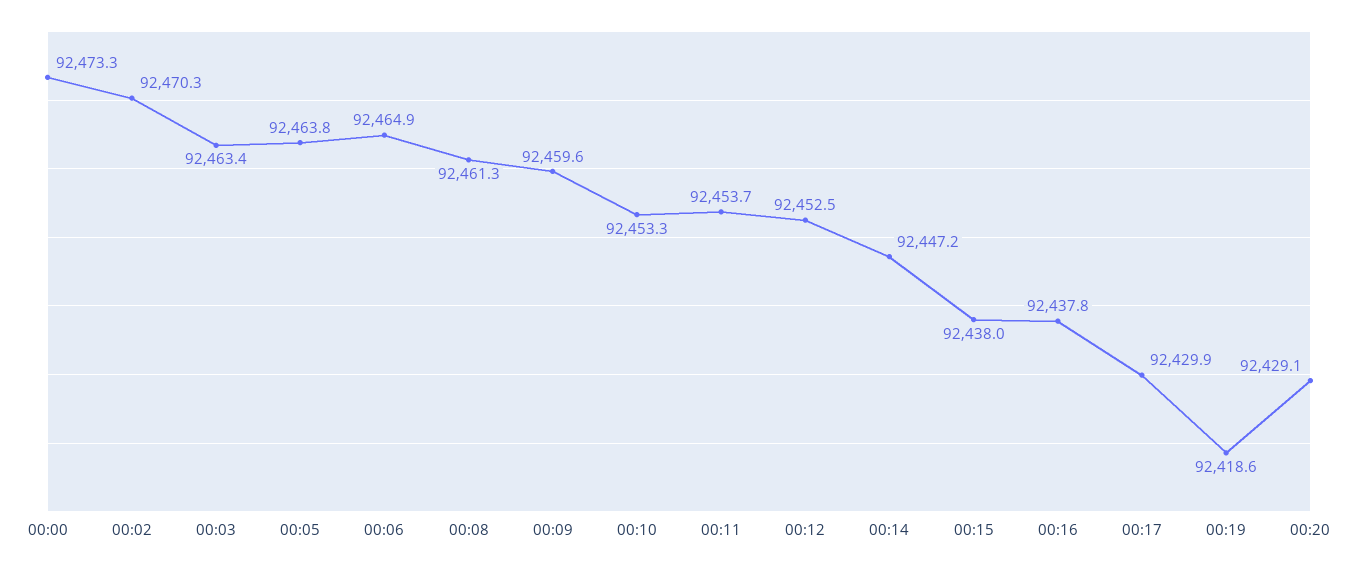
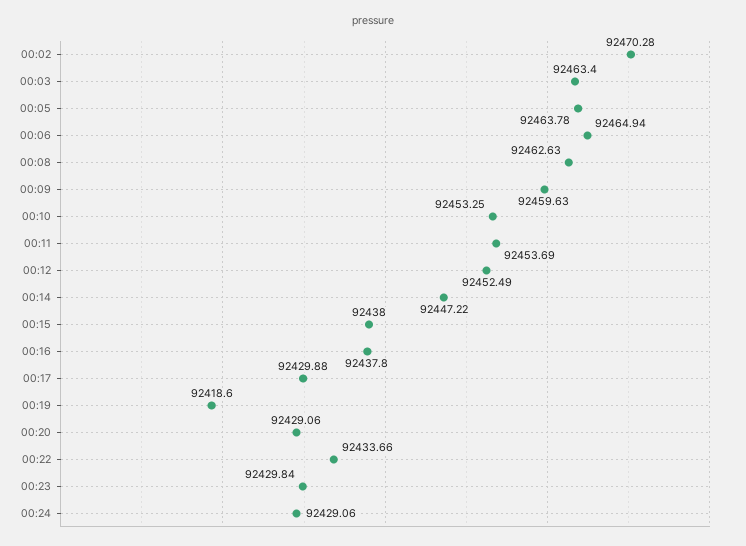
00:00: 92473.3 -> none
00:08: 92461.3 -> 92462.63
00:22: none -> 92433.66
00:23: none -> 92429.84
00:24: none -> 92429.06

